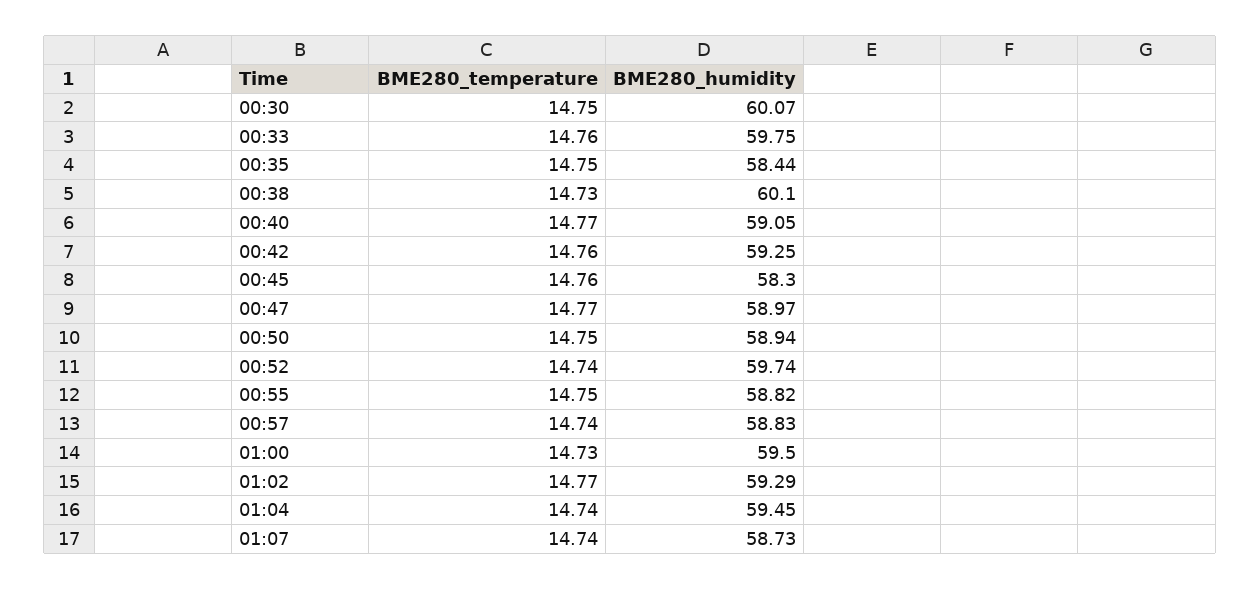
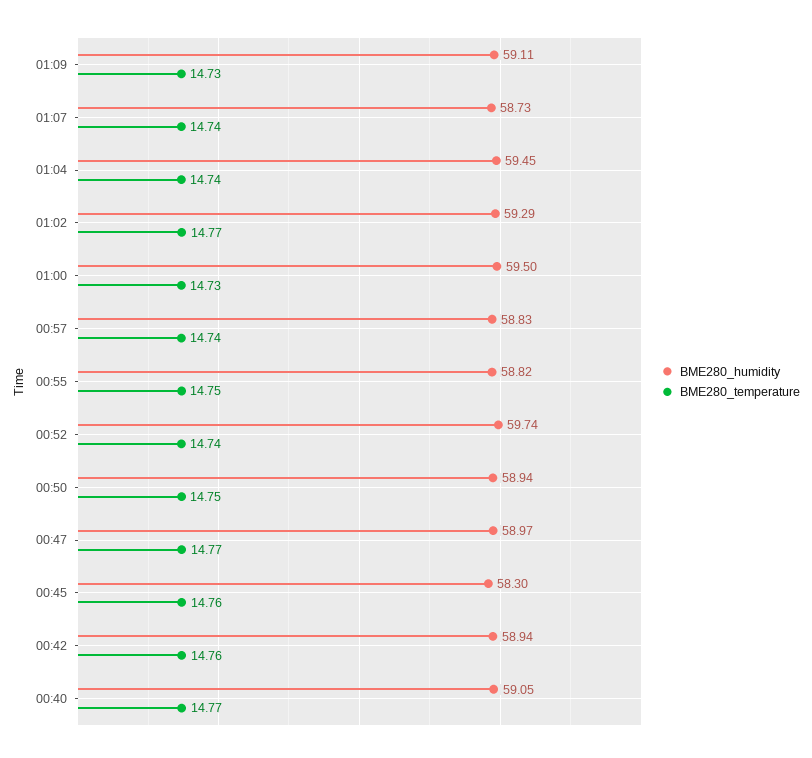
BME280_temperature, 00:30: 14.75 -> none
BME280_humidity, 00:30: 60.07 -> none
BME280_temperature, 00:33: 14.76 -> none
BME280_humidity, 00:33: 59.75 -> none
BME280_temperature, 00:35: 14.75 -> none
BME280_humidity, 00:35: 58.44 -> none
BME280_temperature, 00:38: 14.73 -> none
BME280_humidity, 00:38: 60.1 -> none
BME280_humidity, 00:42: 59.25 -> 58.94
BME280_humidity, 01:09: none -> 59.11
BME280_temperature, 01:09: none -> 14.73

